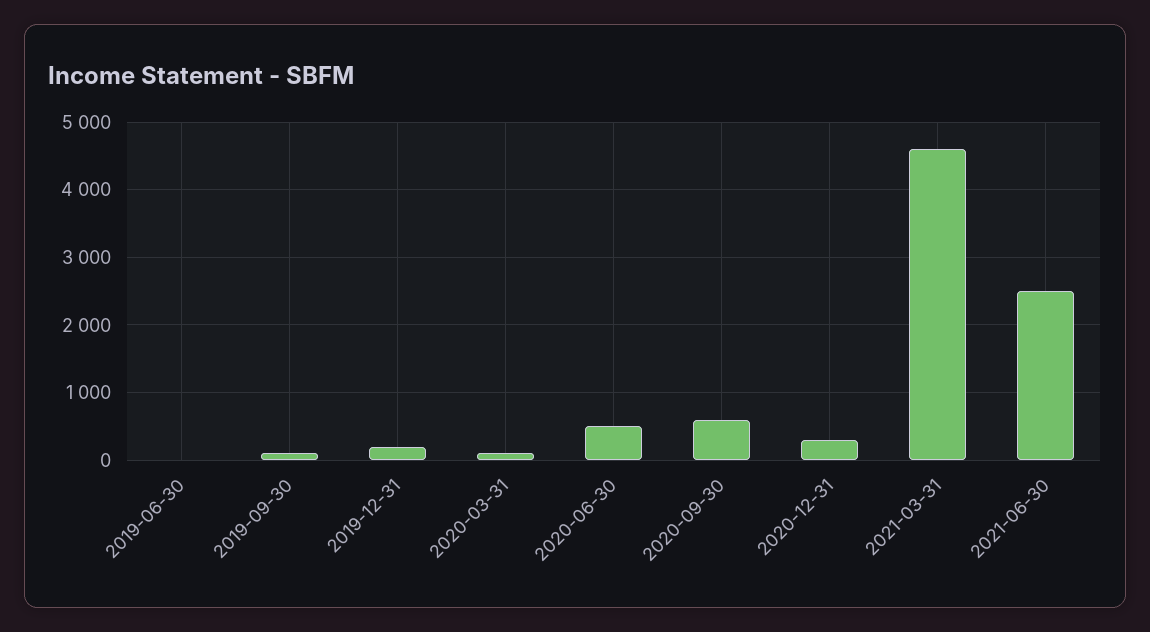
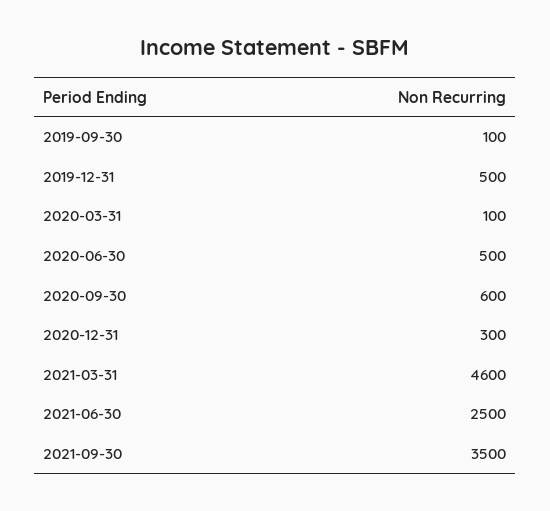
2019-06-30: 0 -> none
2019-12-31: 200 -> 500
2021-09-30: none -> 3500

